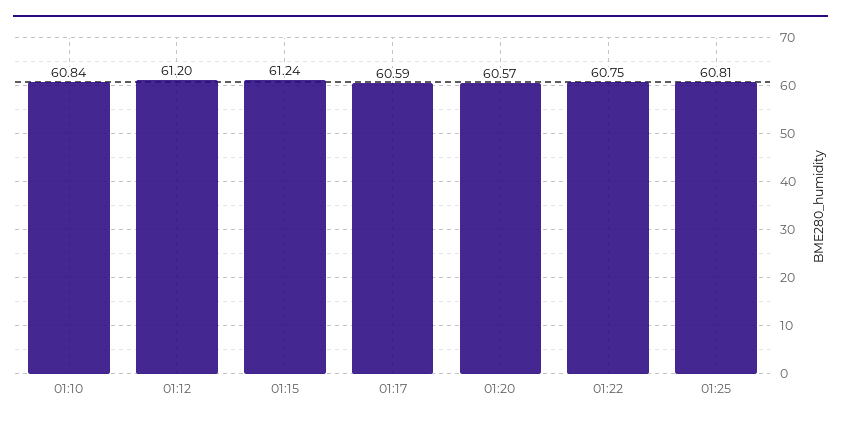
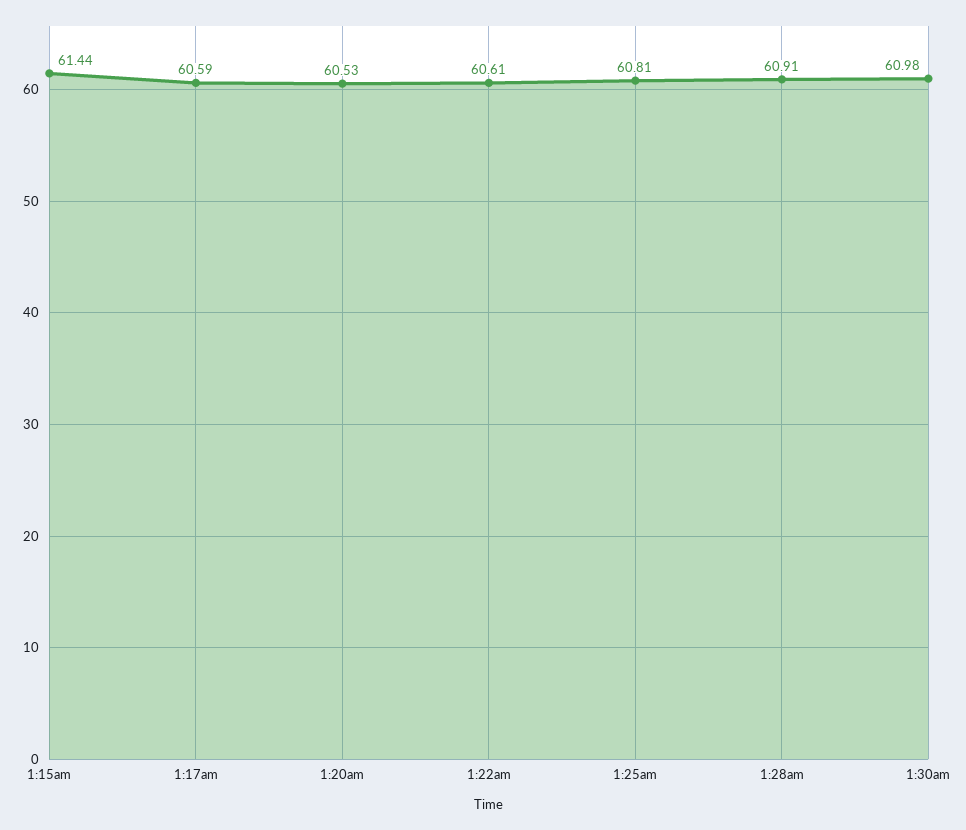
01:10: 60.84 -> none
01:12: 61.2 -> none
01:15: 61.24 -> 61.44
01:20: 60.57 -> 60.53
01:22: 60.75 -> 60.61
1:28am: none -> 60.91
1:30am: none -> 60.98

